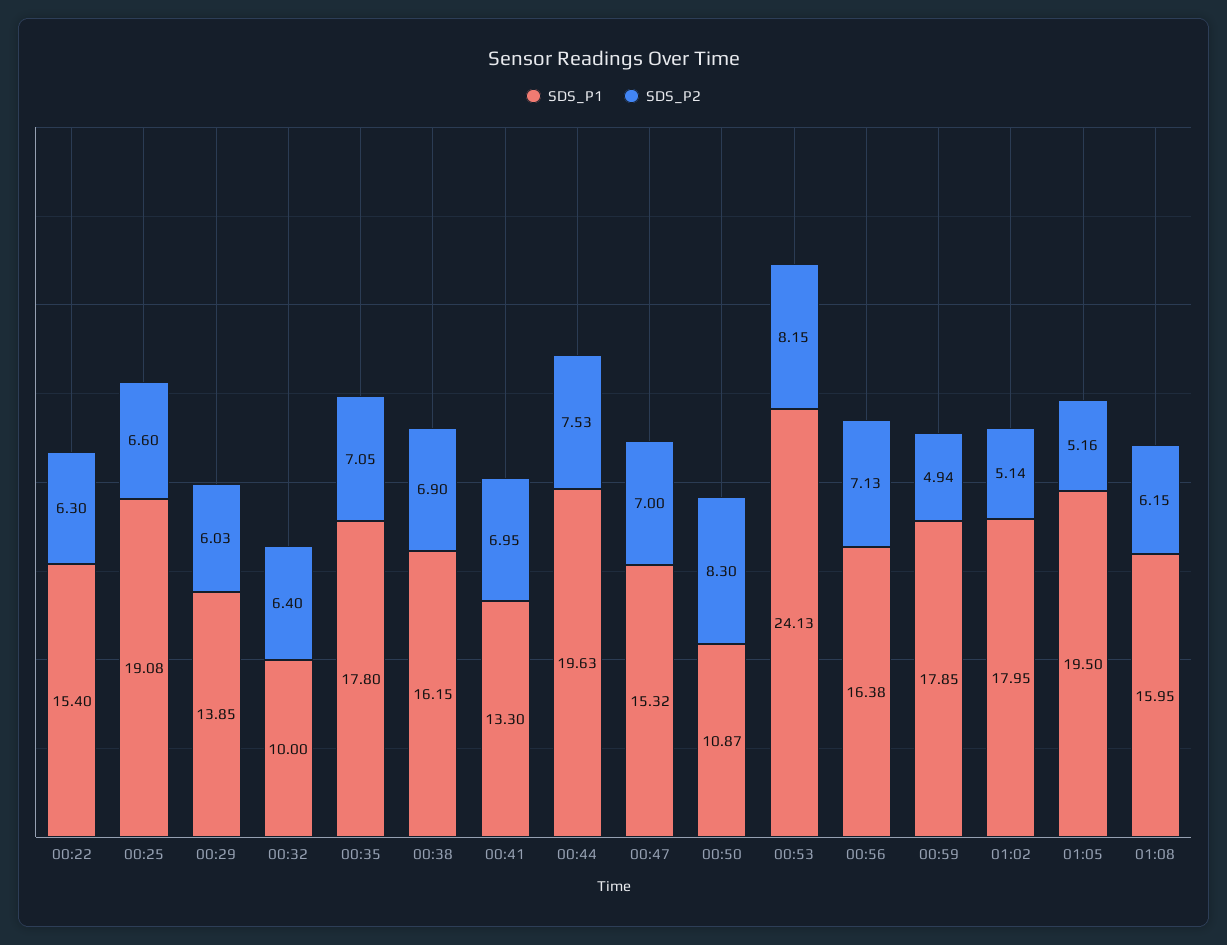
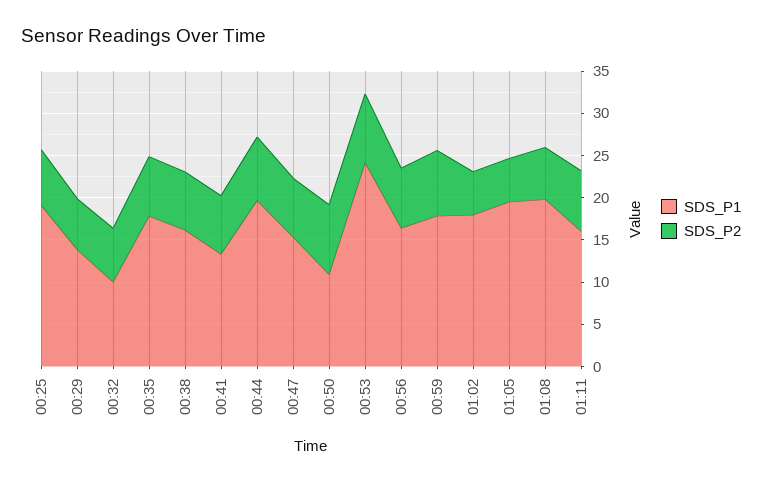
SDS_P1, 00:22: 15.4 -> none
SDS_P2, 00:22: 6.3 -> none
SDS_P2, 00:59: 4.94 -> 8
SDS_P1, 01:08: 15.95 -> 20
SDS_P1, 01:11: none -> 16
SDS_P2, 01:11: none -> 7

